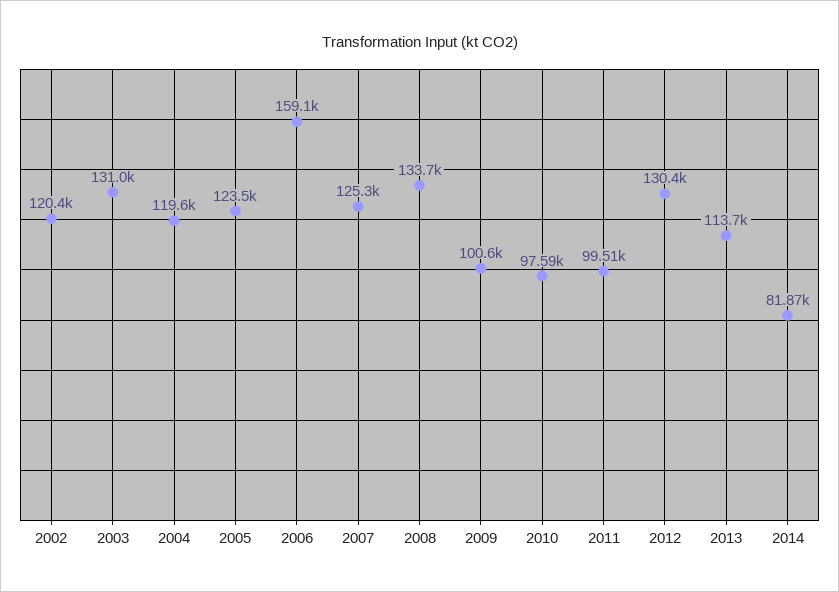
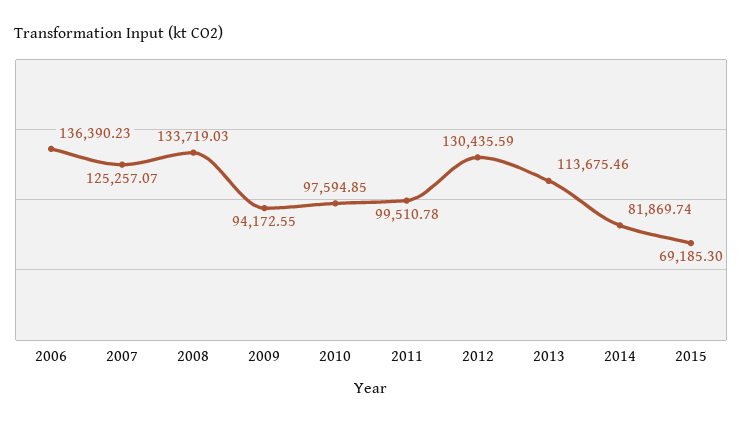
2002: 120400 -> none
2003: 131000 -> none
2004: 119600 -> none
2005: 123500 -> none
2006: 159100 -> 136390.23
2009: 100600 -> 94172.55
2015: none -> 69185.3

